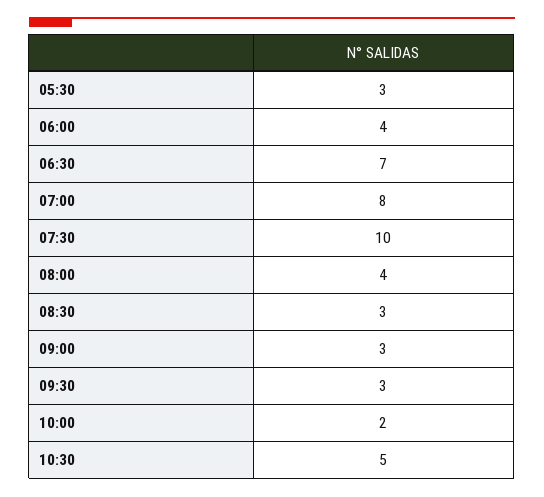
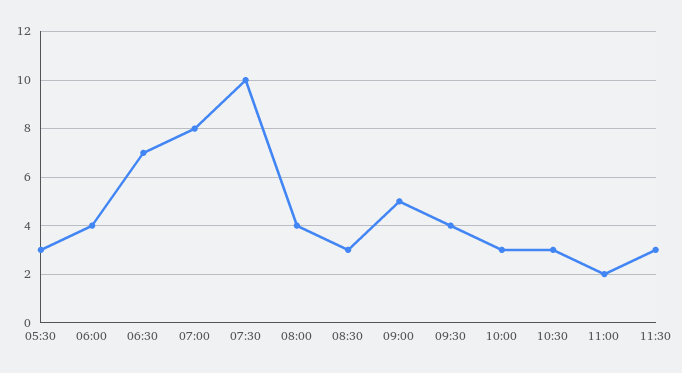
09:00: 3 -> 5
09:30: 3 -> 4
10:00: 2 -> 3
10:30: 5 -> 3
11:00: none -> 2
11:30: none -> 3

